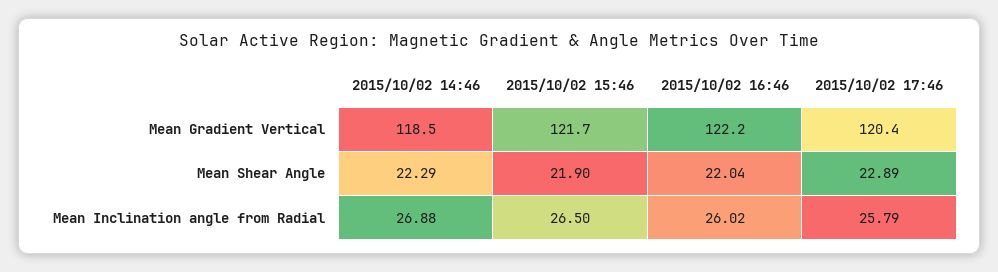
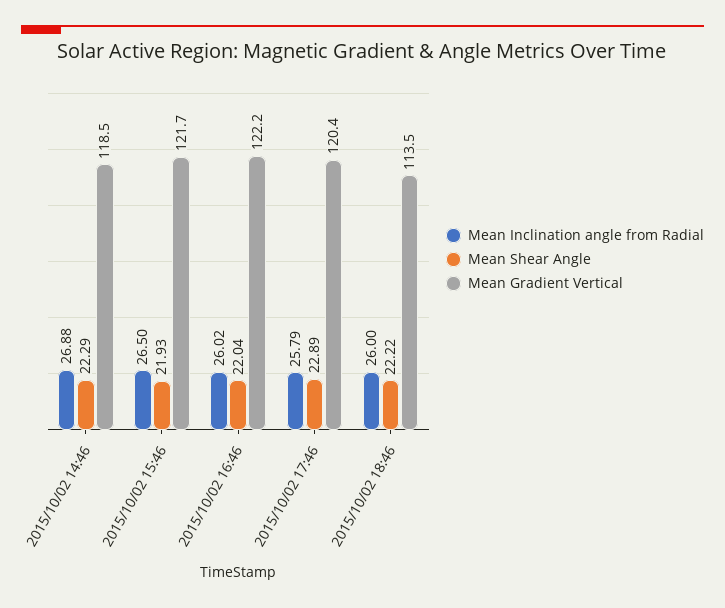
Mean Shear Angle, 2015/10/02 15:46: 21.9 -> 21.93
Mean Inclination angle from Radial, 2015/10/02 18:46: none -> 26
Mean Shear Angle, 2015/10/02 18:46: none -> 22.22
Mean Gradient Vertical, 2015/10/02 18:46: none -> 113.5

